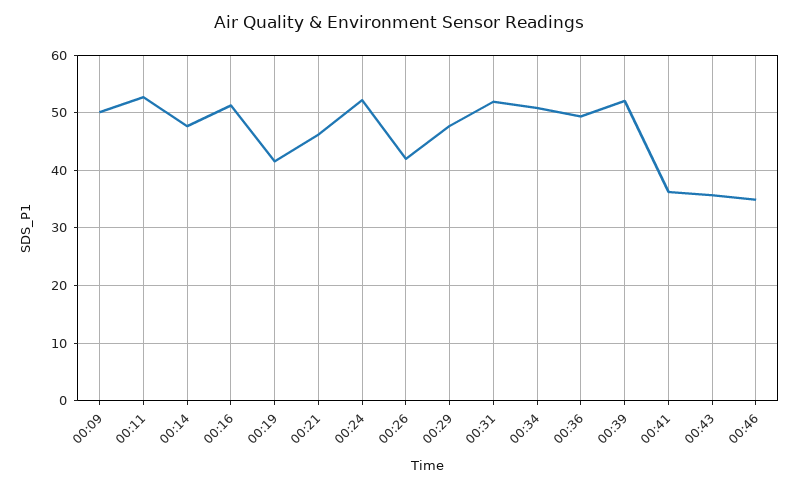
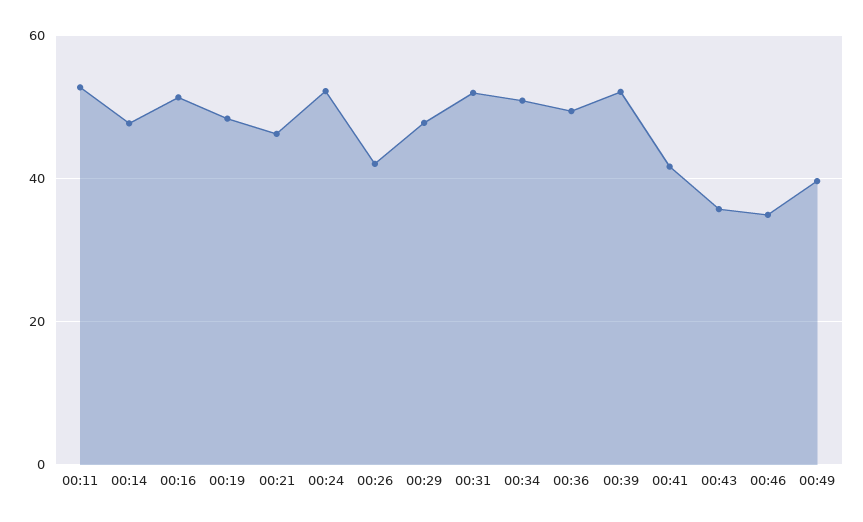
00:09: 50 -> none
00:19: 42 -> 48
00:41: 36 -> 42
00:49: none -> 40

